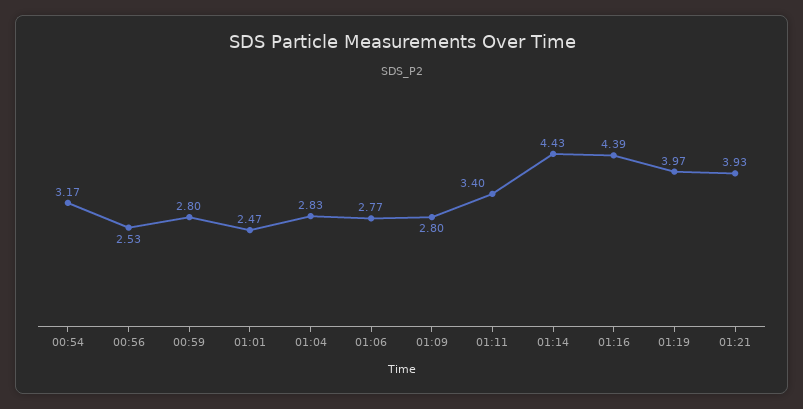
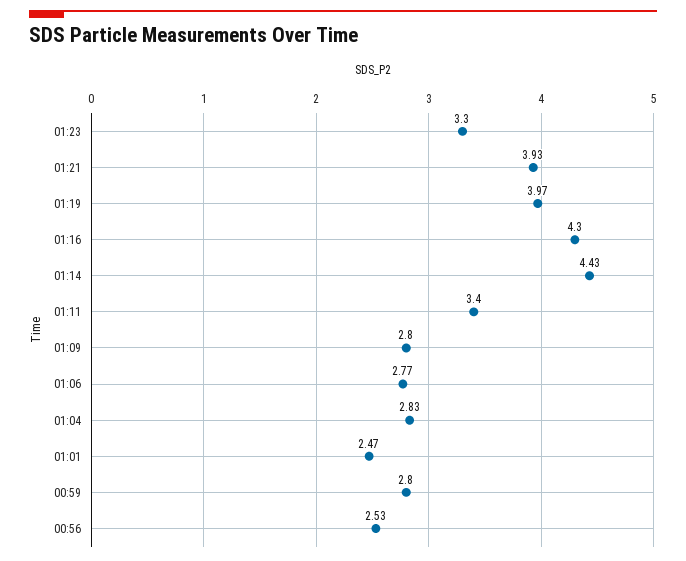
00:54: 3.17 -> none
01:16: 4.39 -> 4.3
01:23: none -> 3.3

